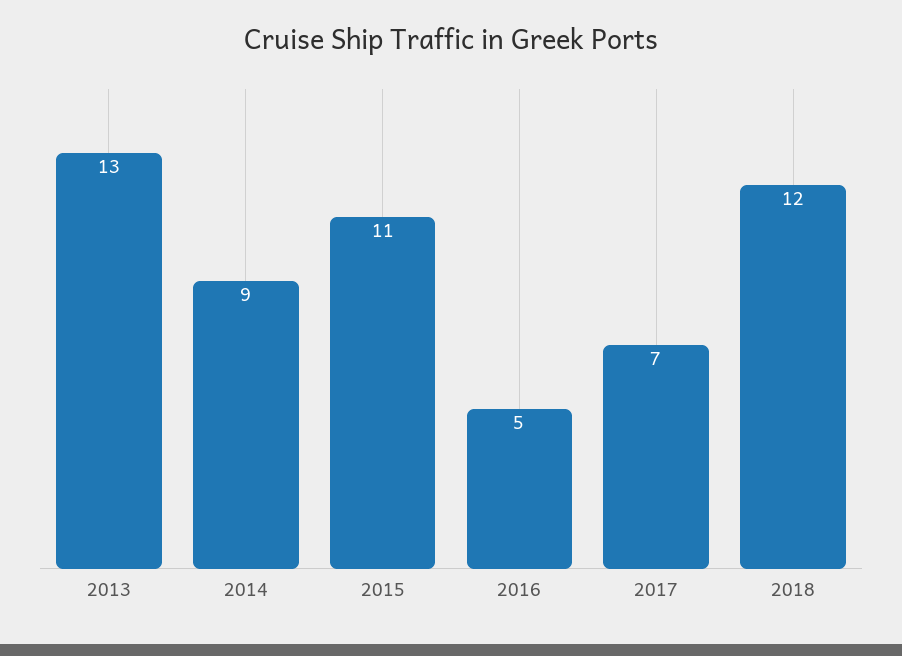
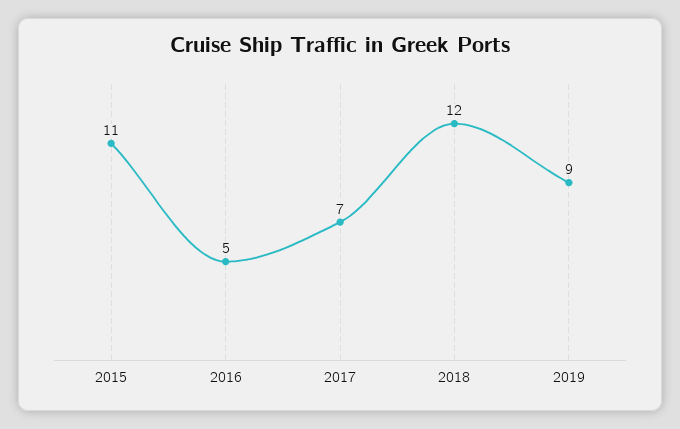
2013: 13 -> none
2014: 9 -> none
2019: none -> 9

